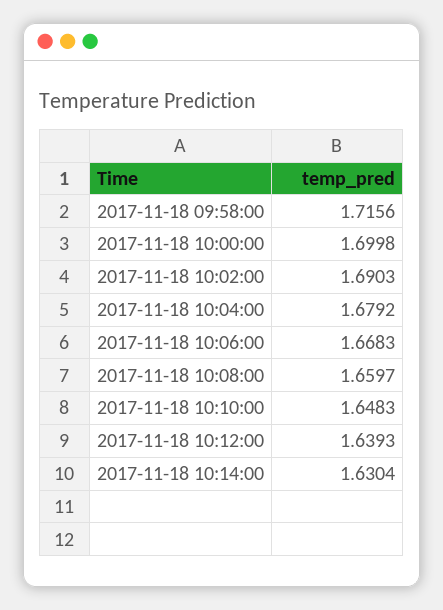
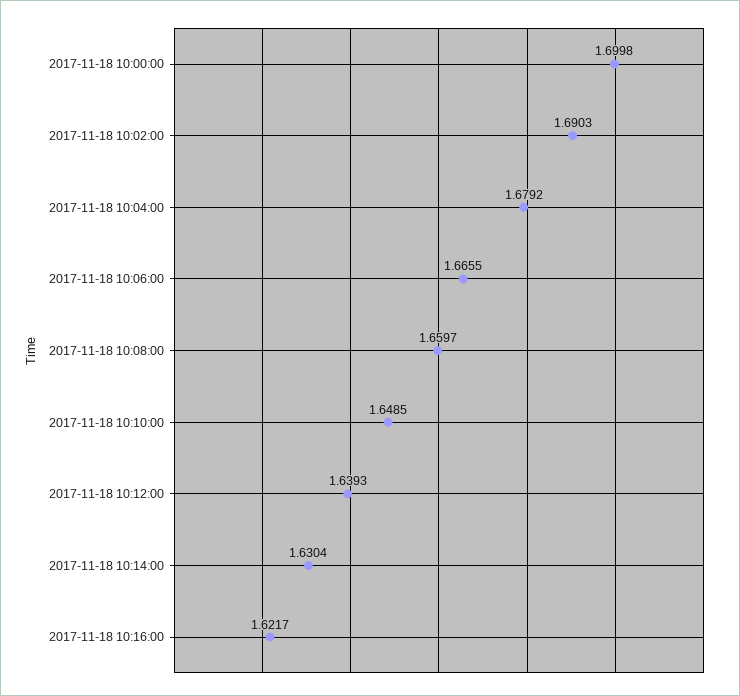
2017-11-18 09:58:00: 1.7156 -> none
2017-11-18 10:06:00: 1.6683 -> 1.6655
2017-11-18 10:10:00: 1.6483 -> 1.6485
2017-11-18 10:16:00: none -> 1.6217

